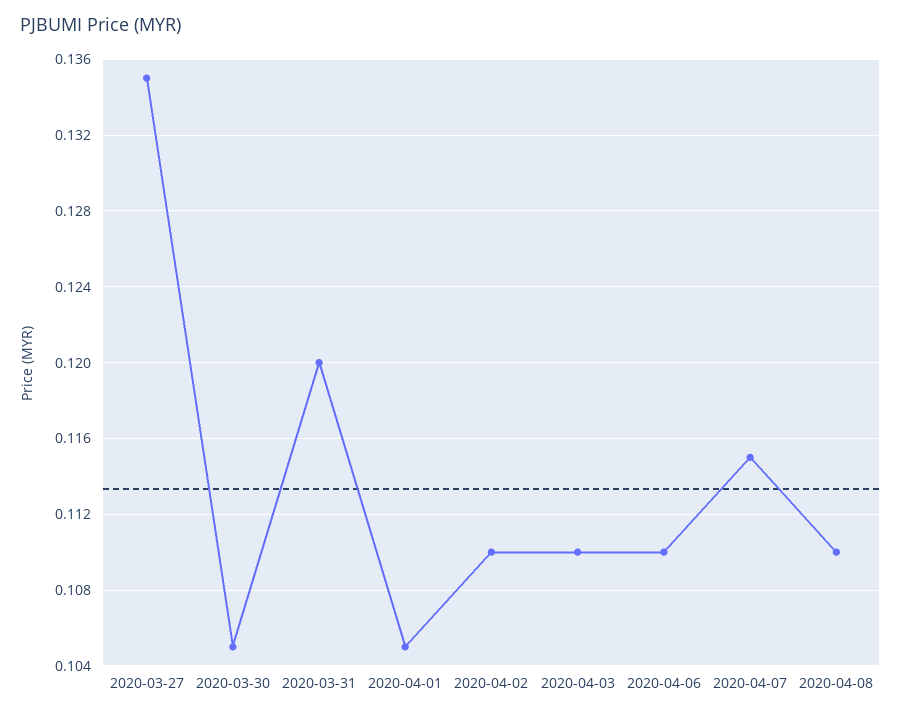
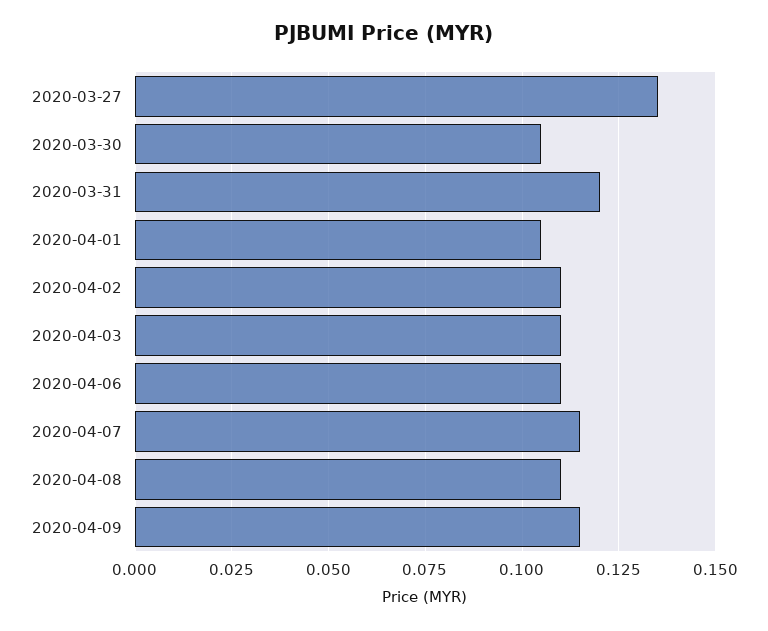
2020-04-09: none -> 0.115

